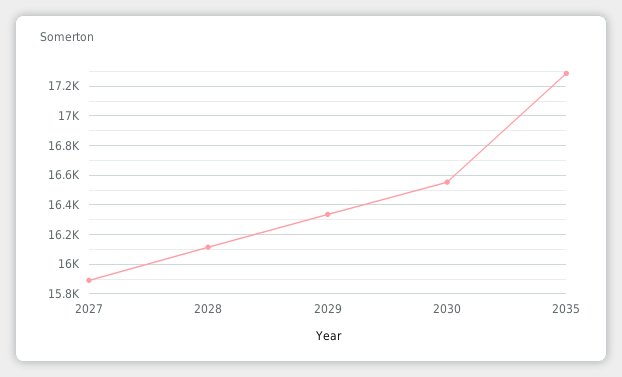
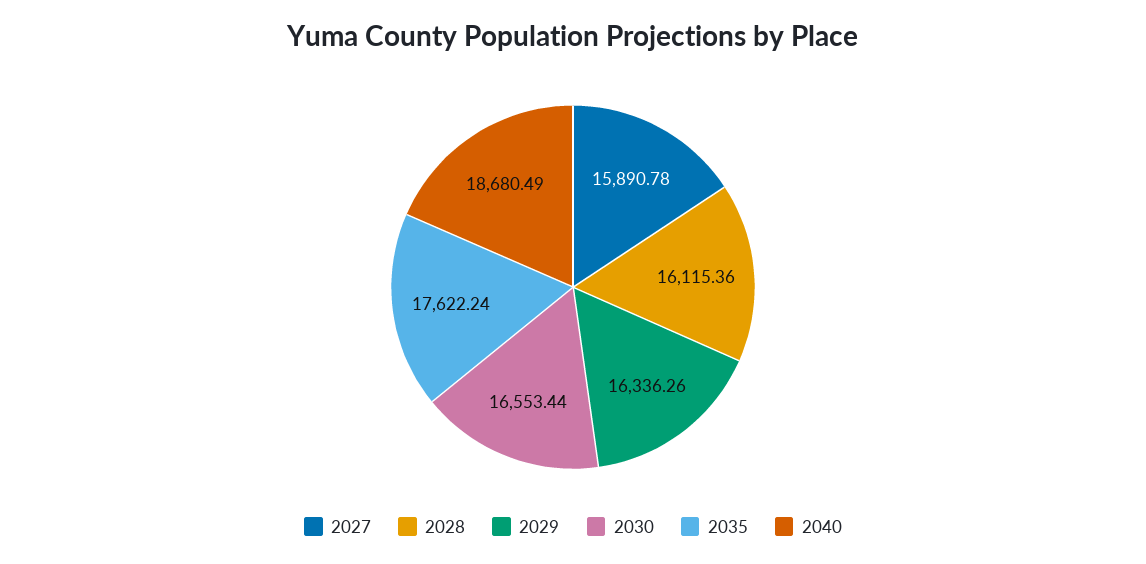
2035: 17300 -> 17622.24
2040: none -> 18680.49

